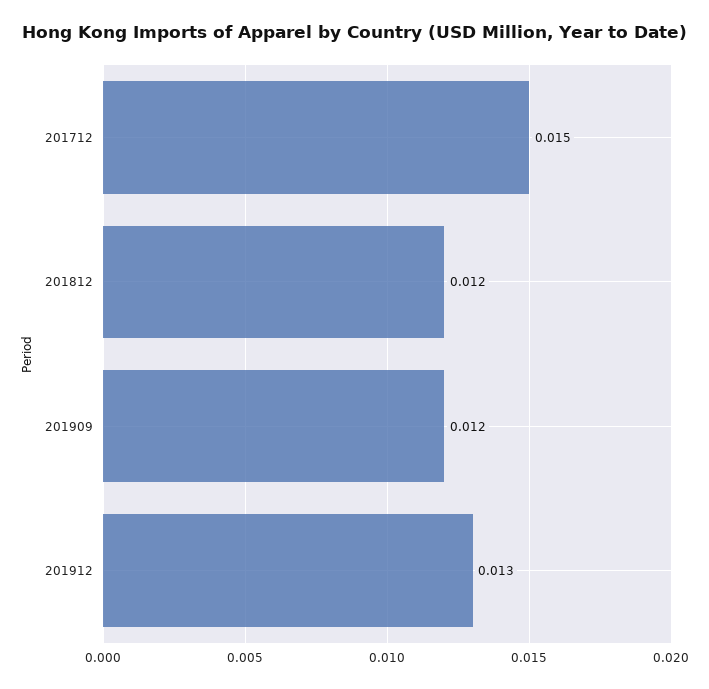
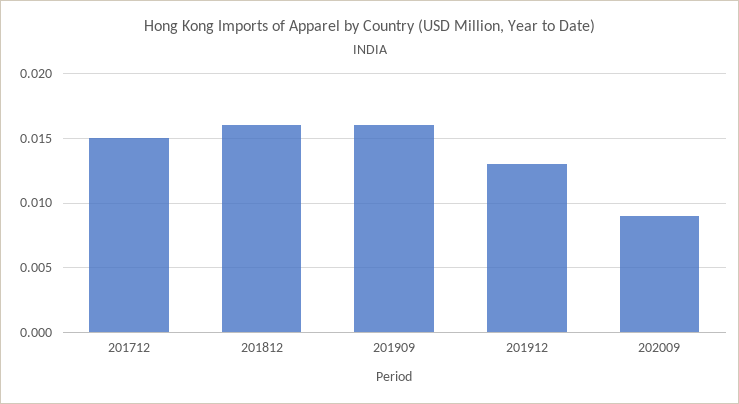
201812: 0.012 -> 0.016
201909: 0.012 -> 0.016
202009: none -> 0.009

